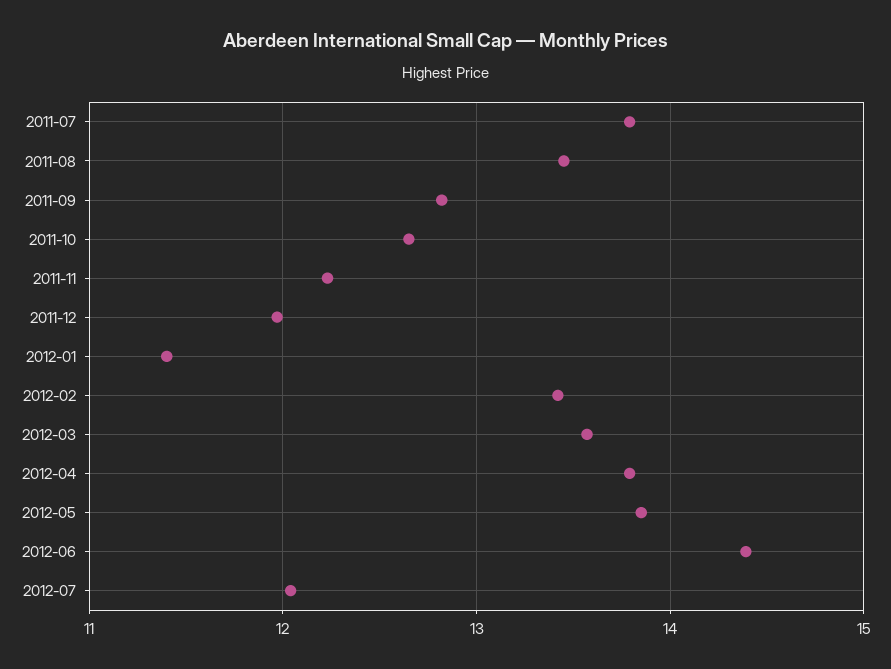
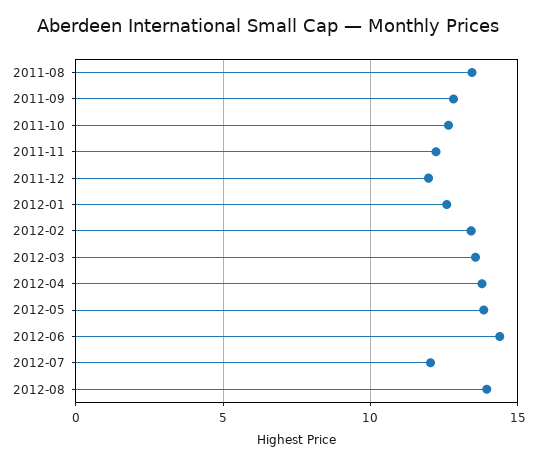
2011-07: 13.8 -> none
2012-01: 11.4 -> 12.5
2012-08: none -> 14

